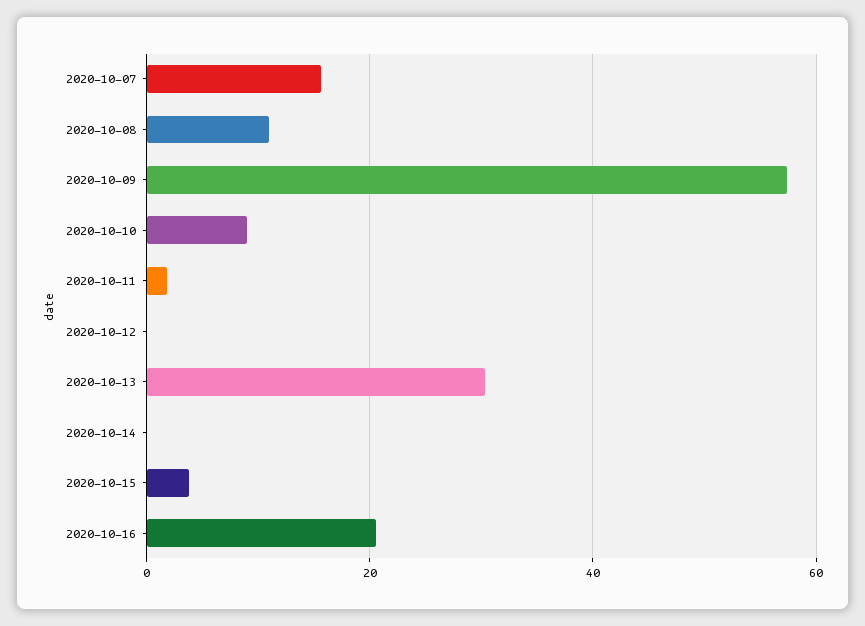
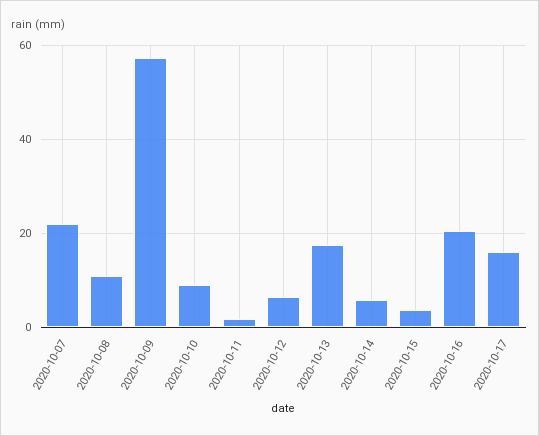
2020-10-07: 16 -> 22
2020-10-12: 0 -> 6
2020-10-13: 30 -> 18
2020-10-14: 0 -> 6
2020-10-17: none -> 16

